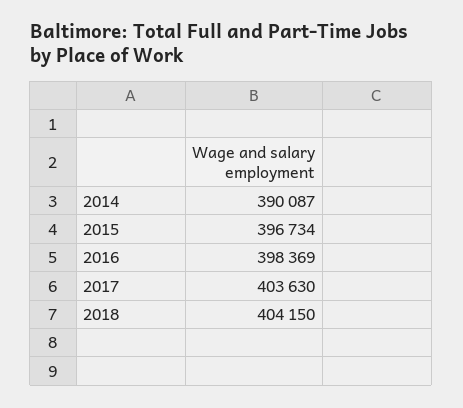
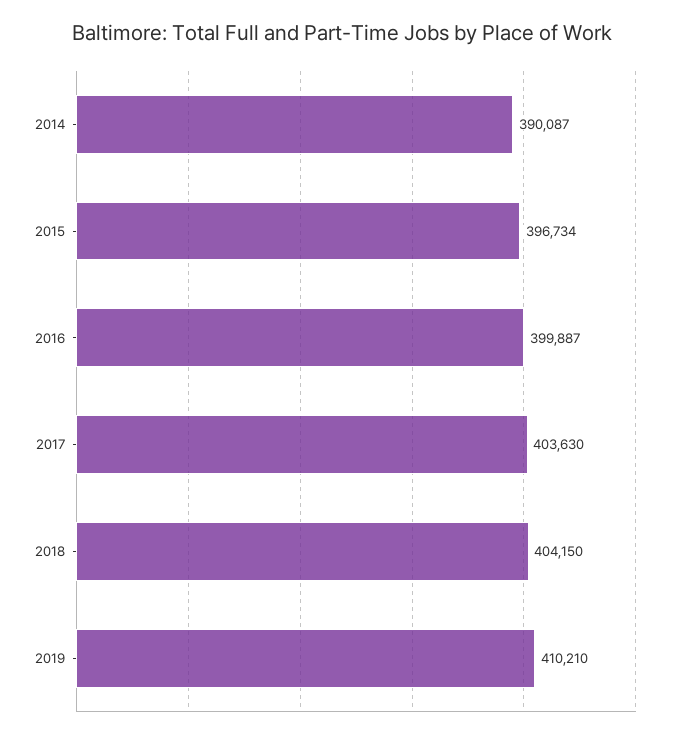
2016: 398369 -> 399887
2019: none -> 410210

